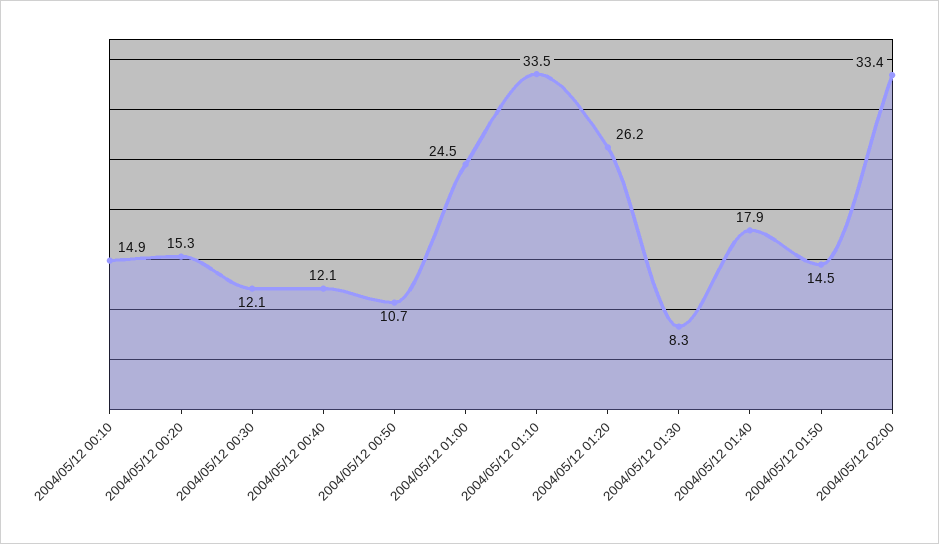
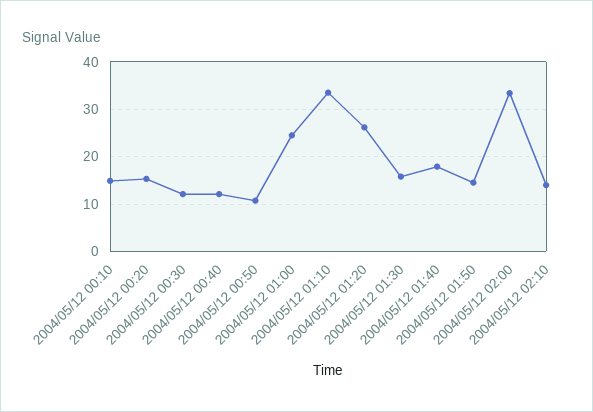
2004/05/12 01:30: 8.3 -> 16
2004/05/12 02:10: none -> 14

